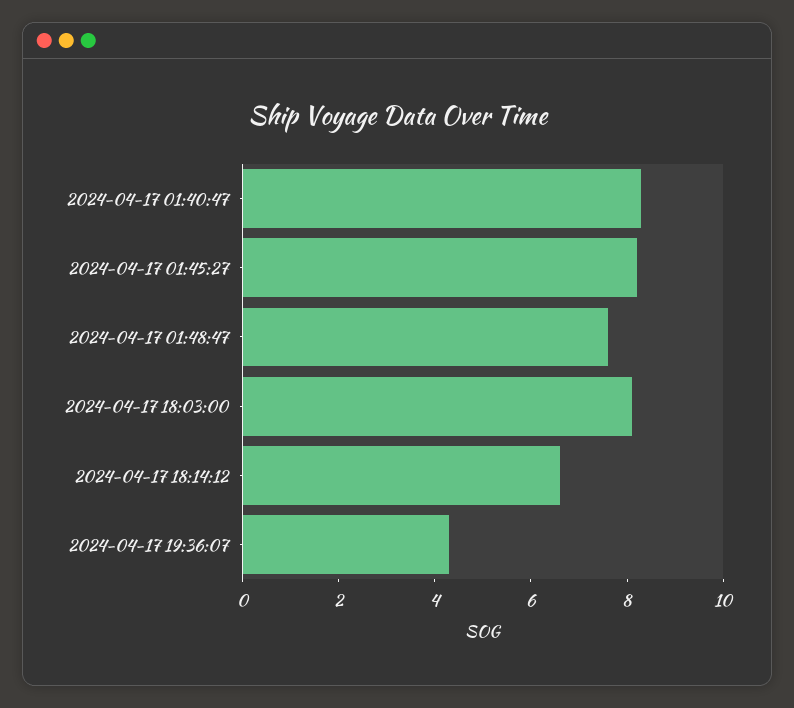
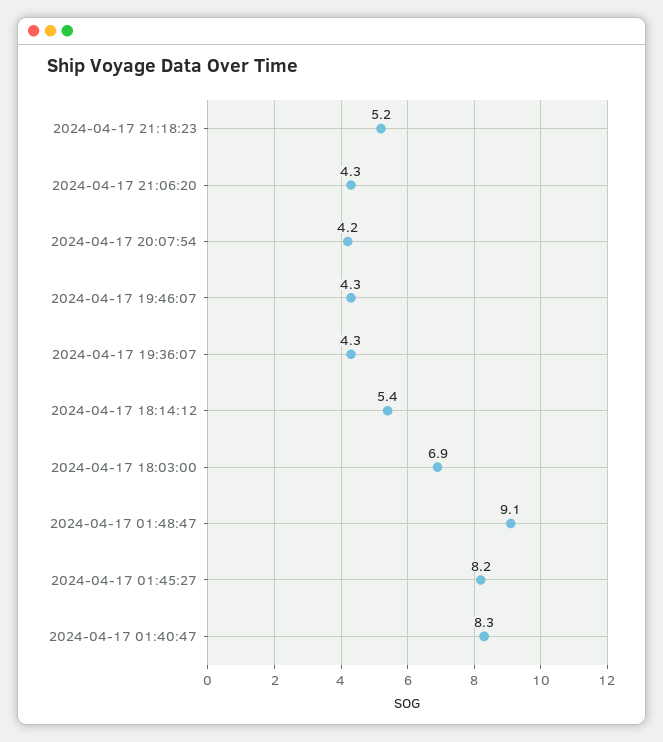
2024-04-17 01:48:47: 7.5 -> 9.1
2024-04-17 18:03:00: 8 -> 6.9
2024-04-17 18:14:12: 6.5 -> 5.4
2024-04-17 21:18:23: none -> 5.2
2024-04-17 21:06:20: none -> 4.3
2024-04-17 20:07:54: none -> 4.2
2024-04-17 19:46:07: none -> 4.3

